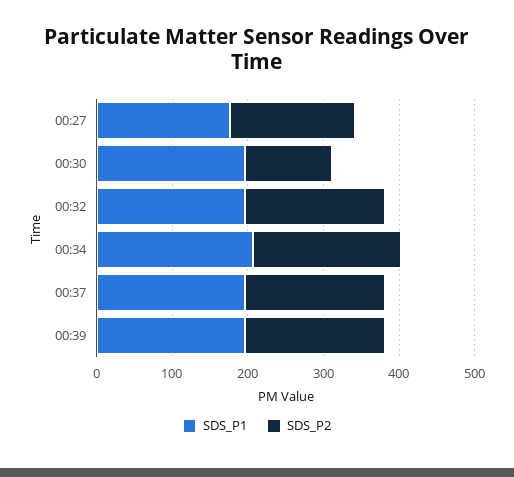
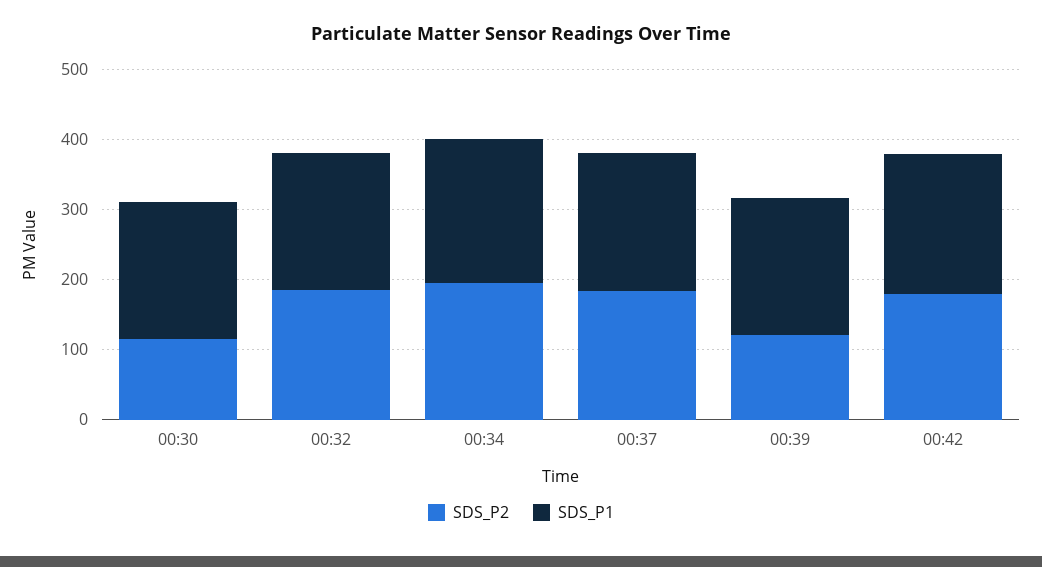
SDS_P1, 00:27: 180 -> none
SDS_P2, 00:27: 160 -> none
SDS_P2, 00:39: 180 -> 120
SDS_P2, 00:42: none -> 180
SDS_P1, 00:42: none -> 200

